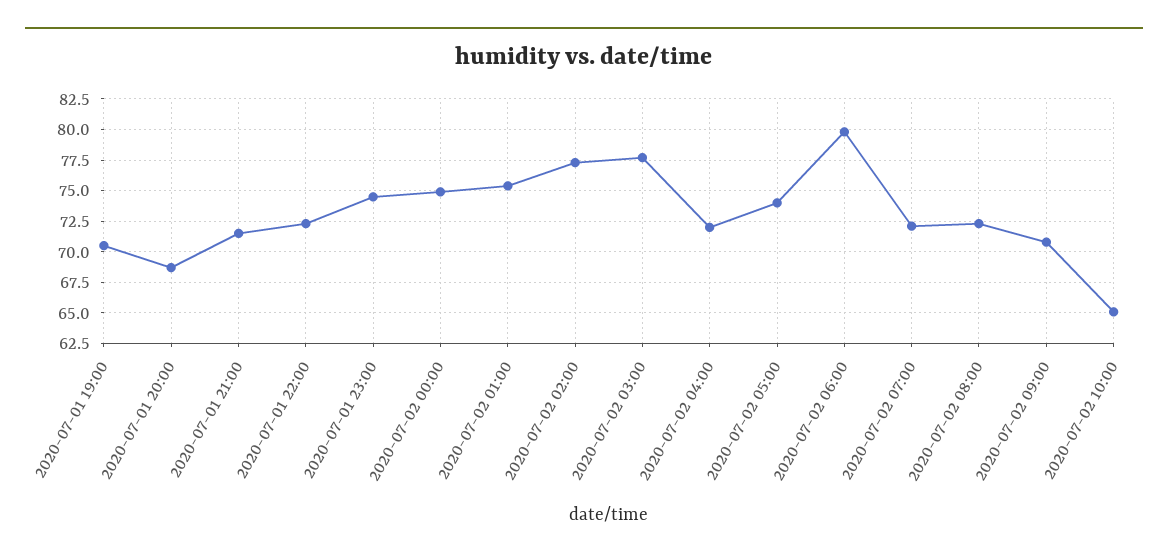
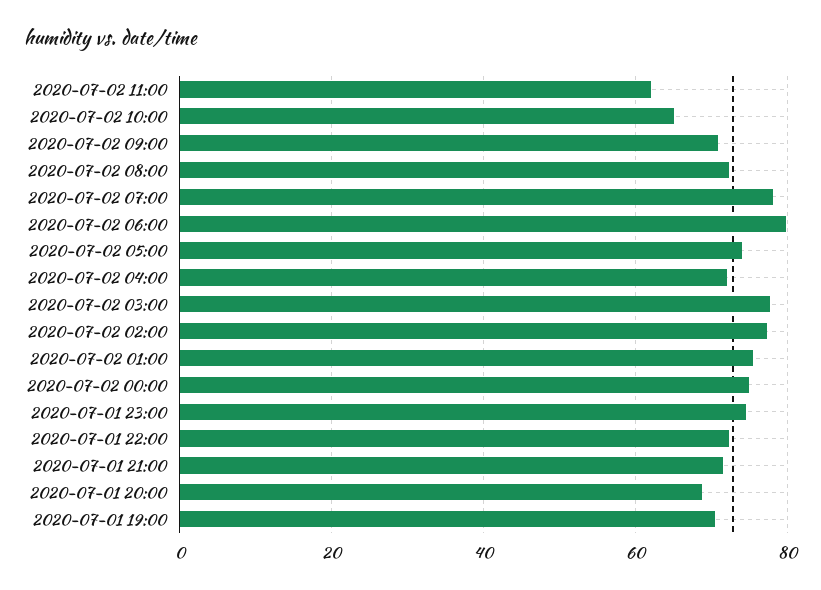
2020-07-02 07:00: 72 -> 78
2020-07-02 11:00: none -> 62

